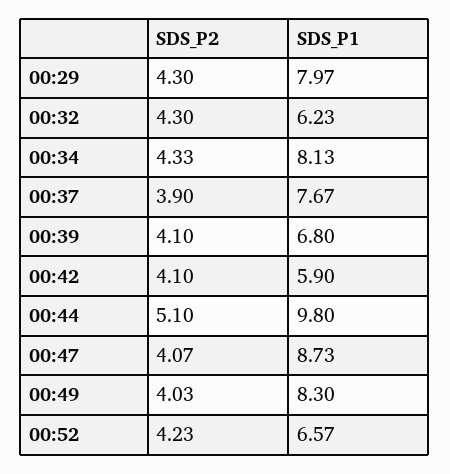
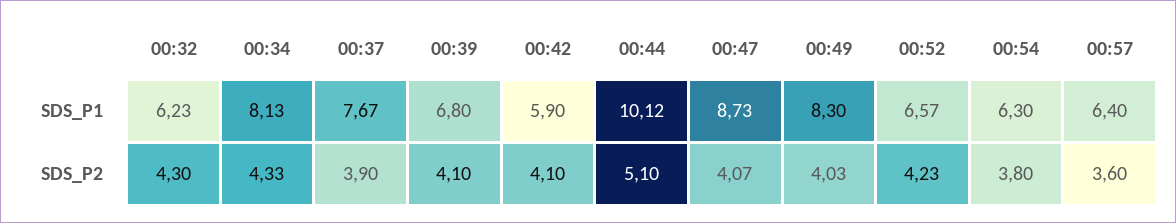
SDS_P2, 00:29: 4.3 -> none
SDS_P1, 00:29: 7.97 -> none
SDS_P1, 00:44: 9.8 -> 10.12
SDS_P1, 00:54: none -> 6.3
SDS_P1, 00:57: none -> 6.4
SDS_P2, 00:54: none -> 3.8
SDS_P2, 00:57: none -> 3.6

